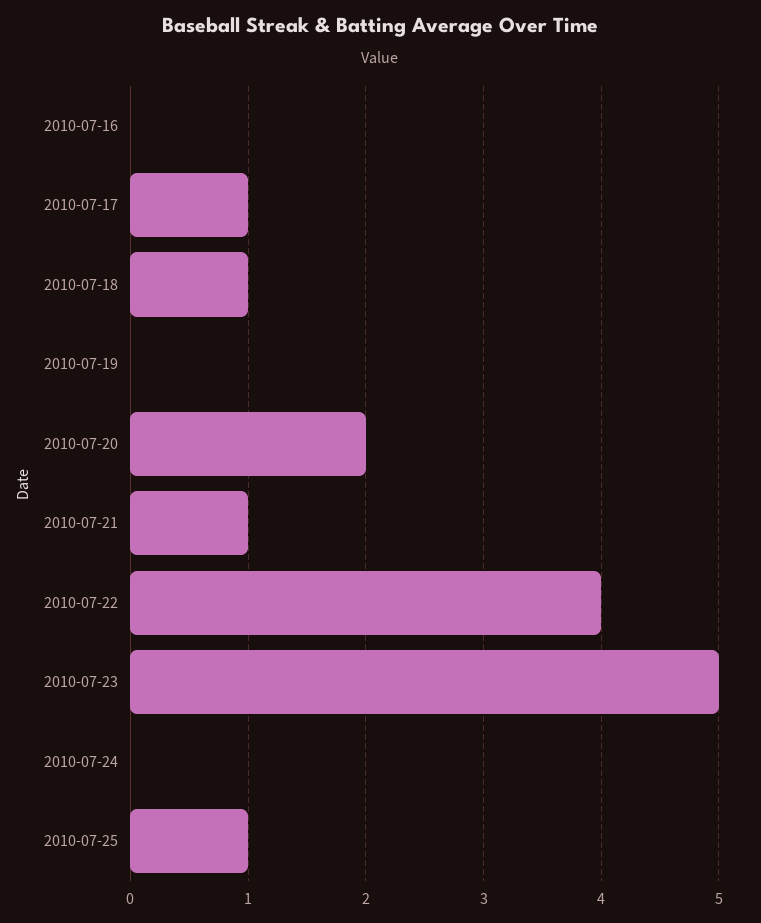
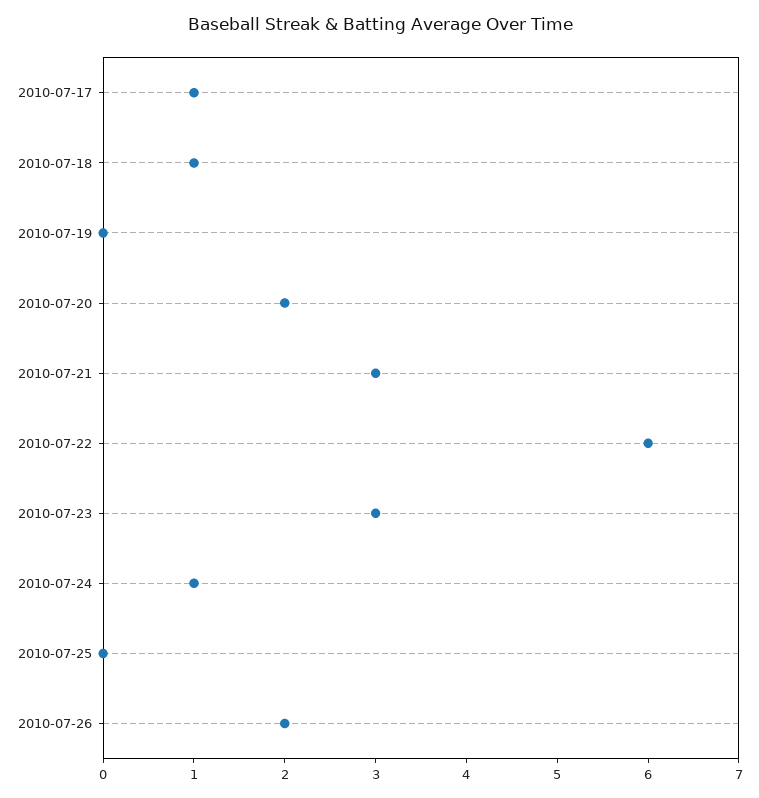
2010-07-16: 0 -> none
2010-07-21: 1 -> 3
2010-07-22: 4 -> 6
2010-07-23: 5 -> 3
2010-07-24: 0 -> 1
2010-07-25: 1 -> 0
2010-07-26: none -> 2

